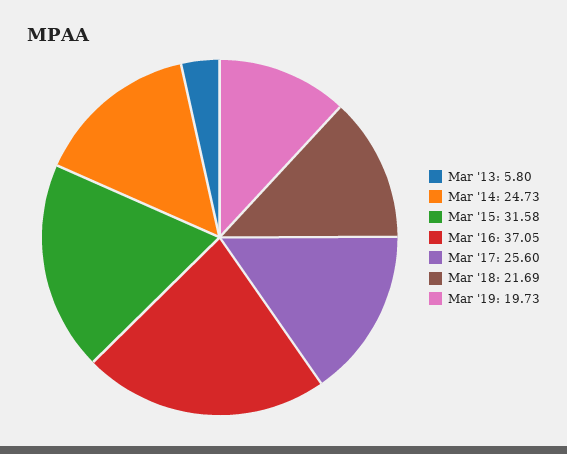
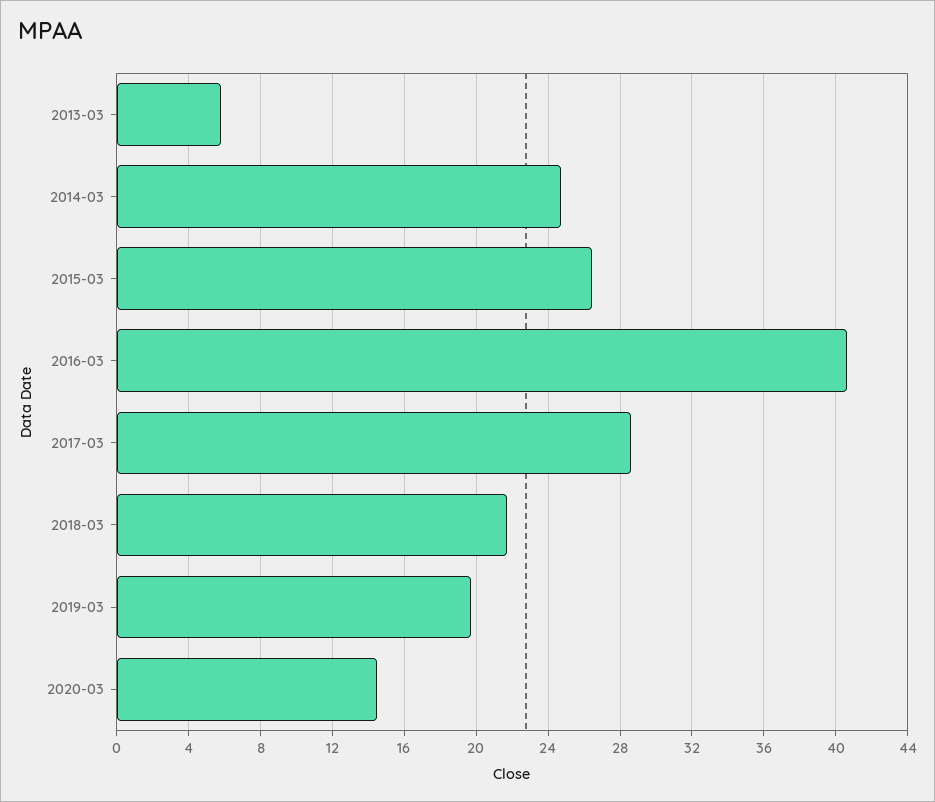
Mar '15: 31.58 -> 26.5
Mar '16: 37.05 -> 40.5
Mar '17: 25.6 -> 28.5
2020-03: none -> 14.5

